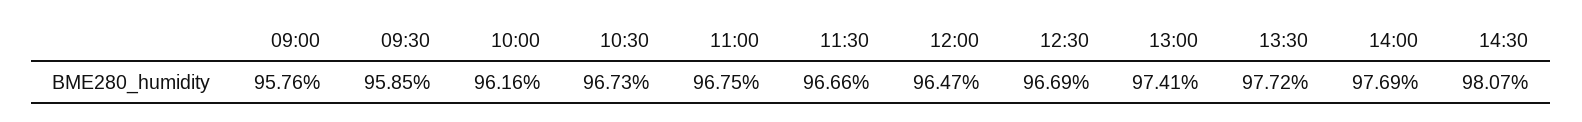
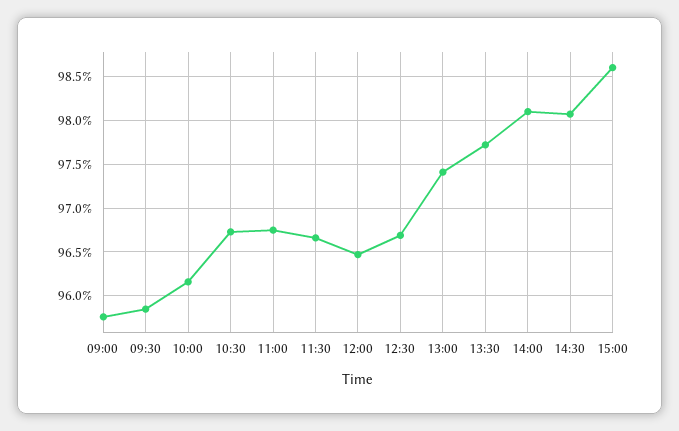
14:00: 97.69 -> 98.1
15:00: none -> 98.6

